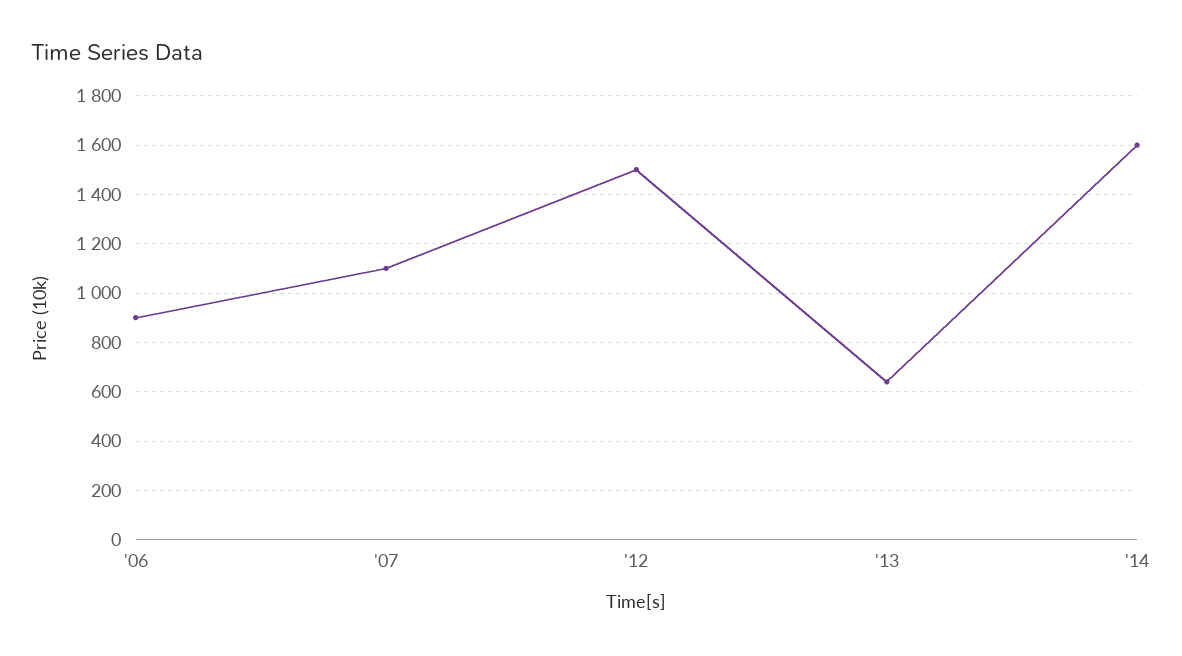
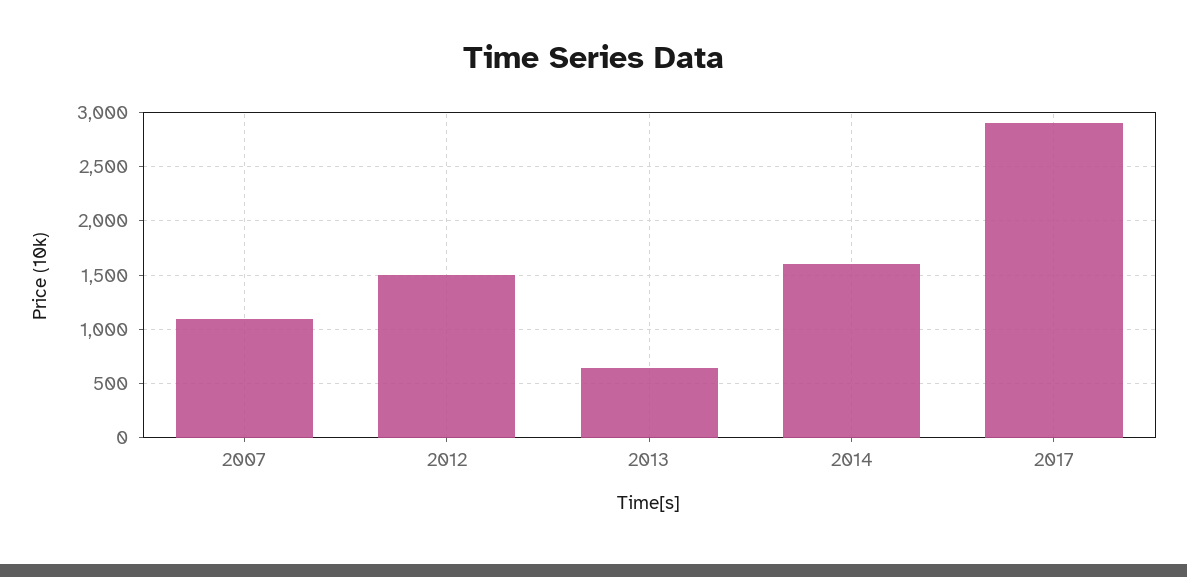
'06: 900 -> none
2017: none -> 2900

